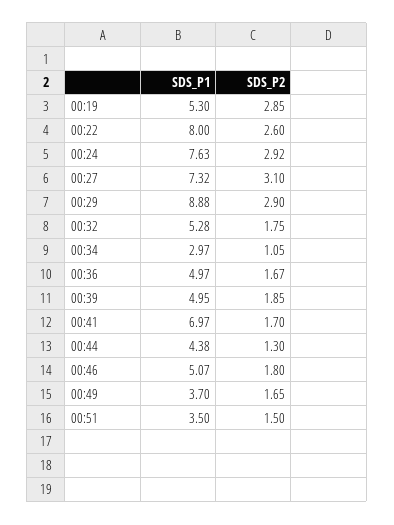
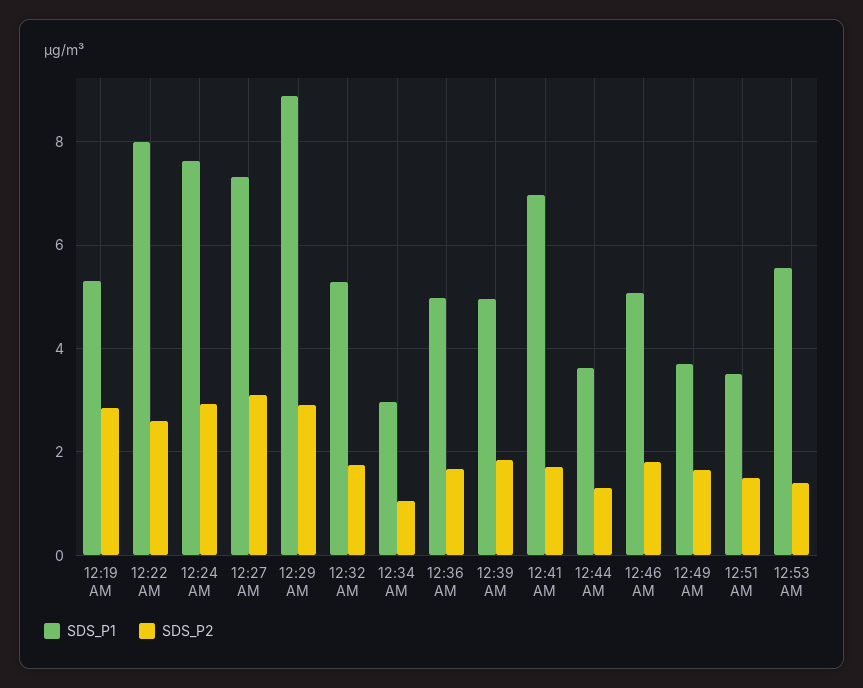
SDS_P1, 00:44: 4.38 -> 3.6
SDS_P1, 12:53 AM: none -> 5.6
SDS_P2, 12:53 AM: none -> 1.4

